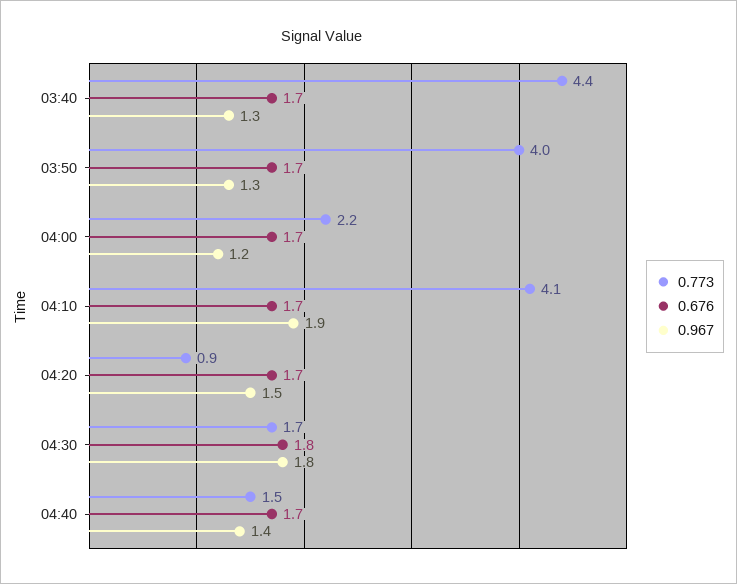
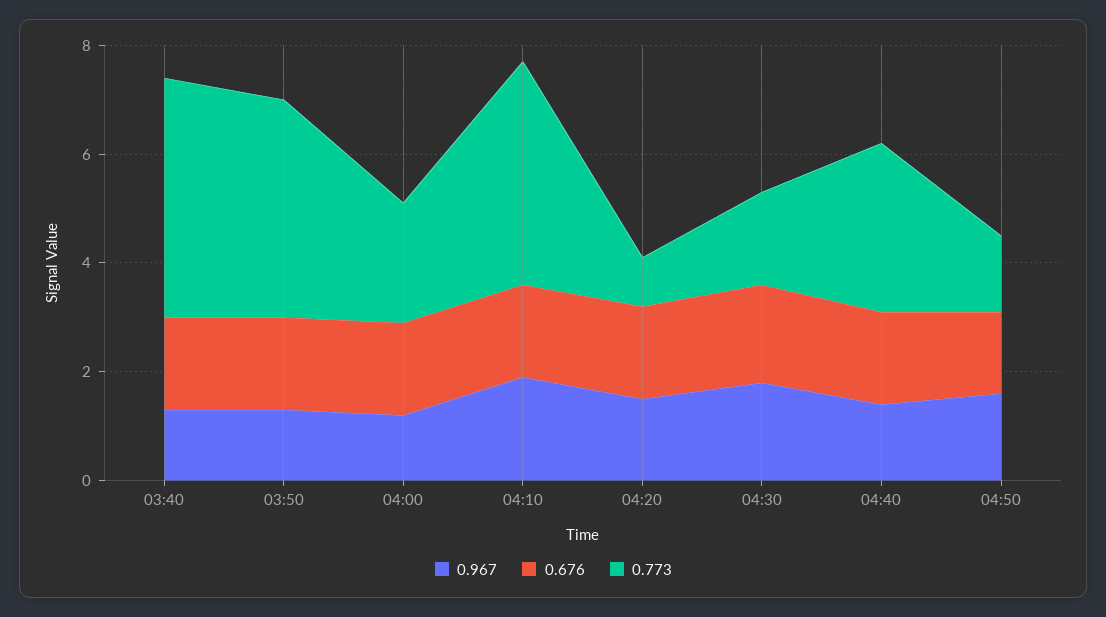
0.773, 04:40: 1.5 -> 3
0.967, 04:50: none -> 1.5
0.676, 04:50: none -> 1.5
0.773, 04:50: none -> 1.5

